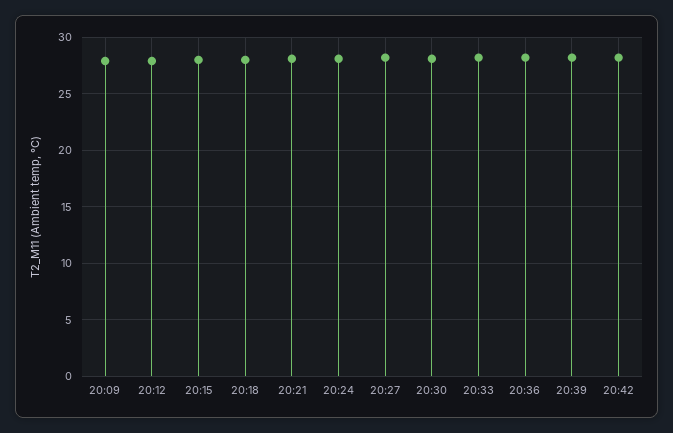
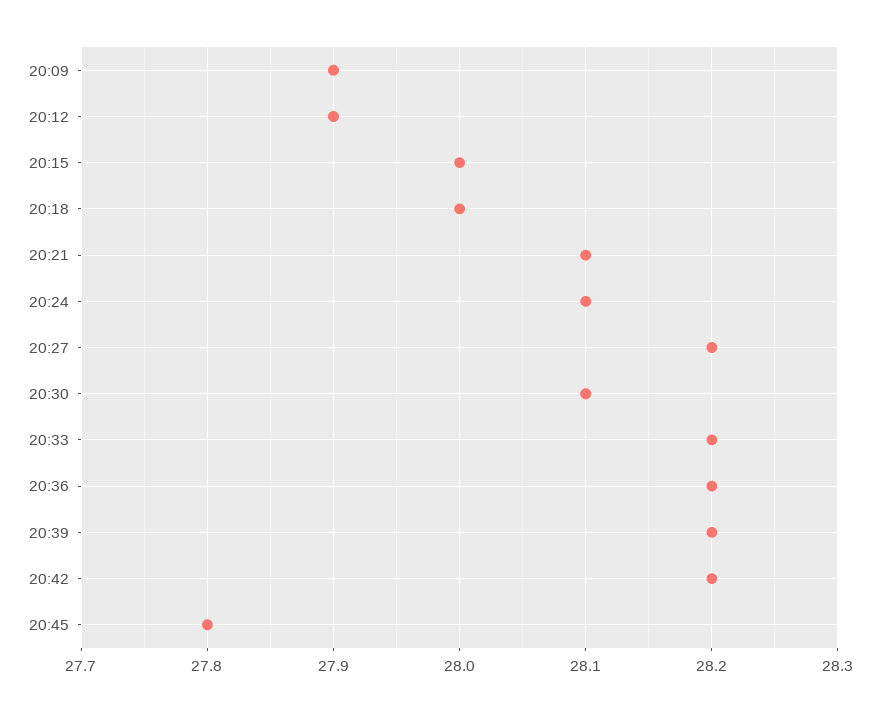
20:45: none -> 27.8

